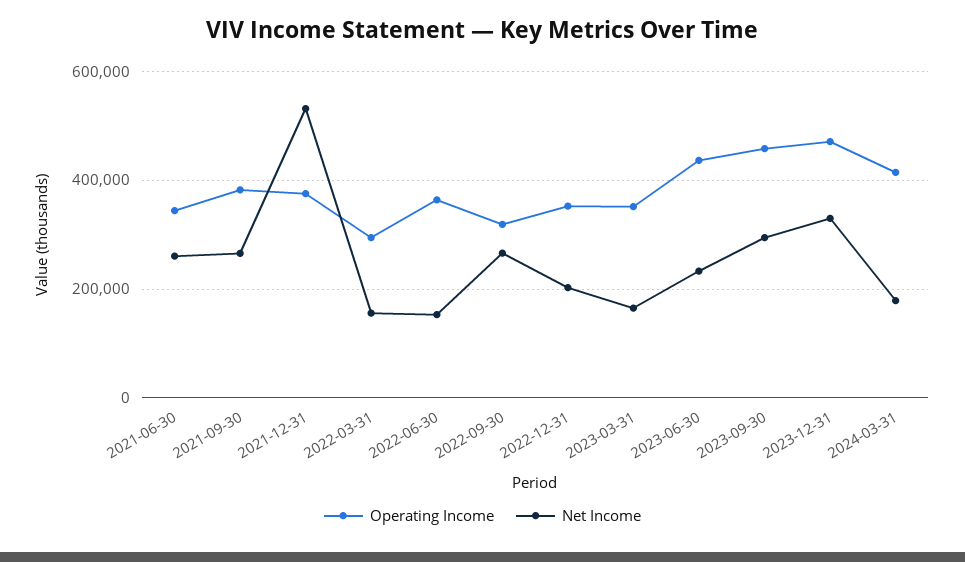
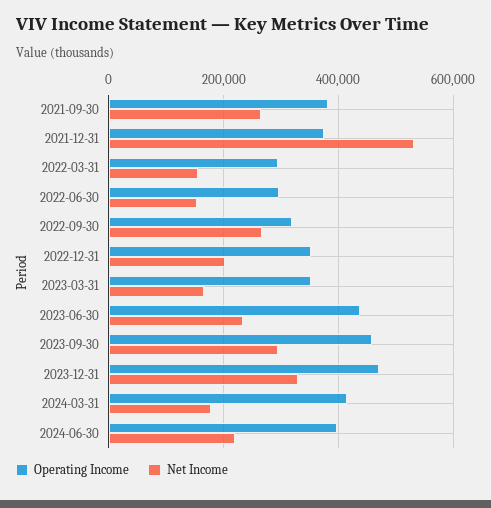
Operating Income, 2021-06-30: 340000 -> none
Net Income, 2021-06-30: 260000 -> none
Operating Income, 2022-06-30: 360000 -> 300000
Operating Income, 2024-06-30: none -> 400000
Net Income, 2024-06-30: none -> 220000

